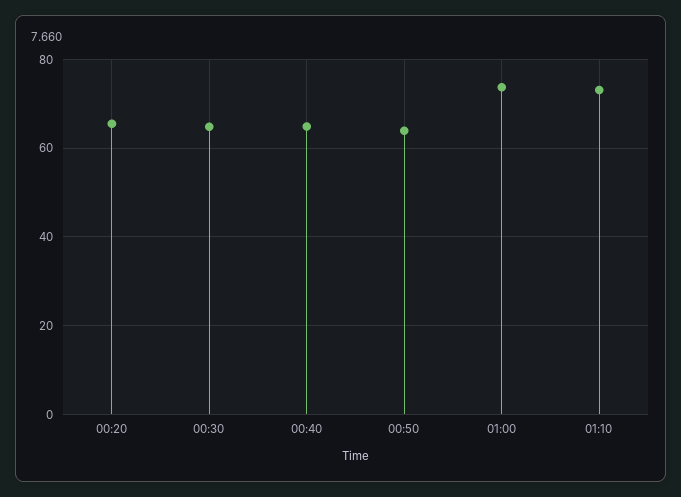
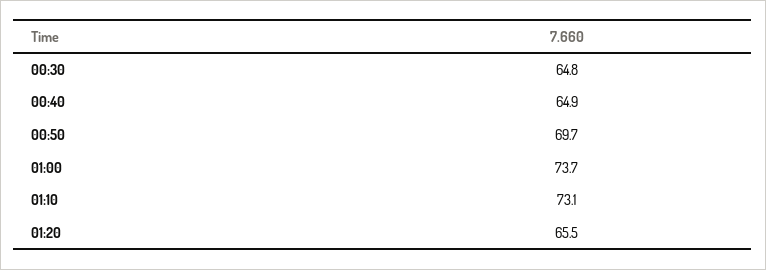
00:20: 66 -> none
00:50: 64 -> 69.7
01:20: none -> 65.5

